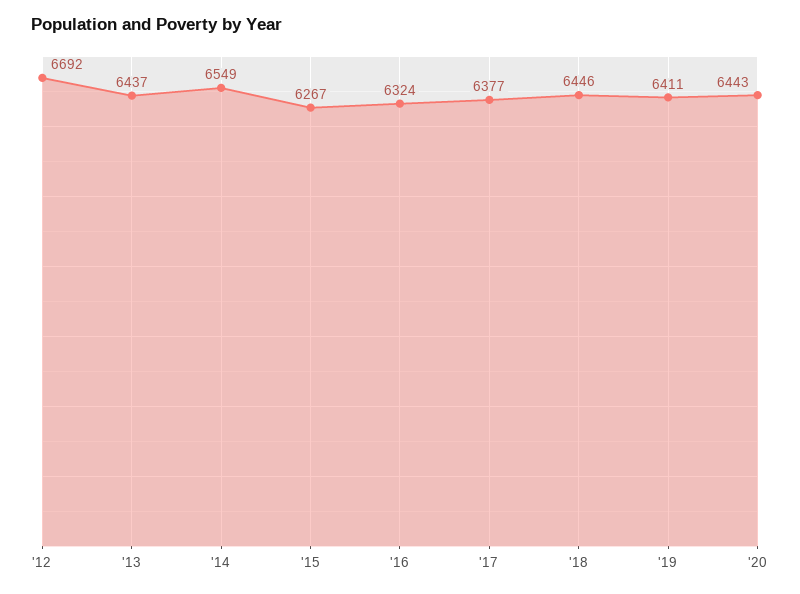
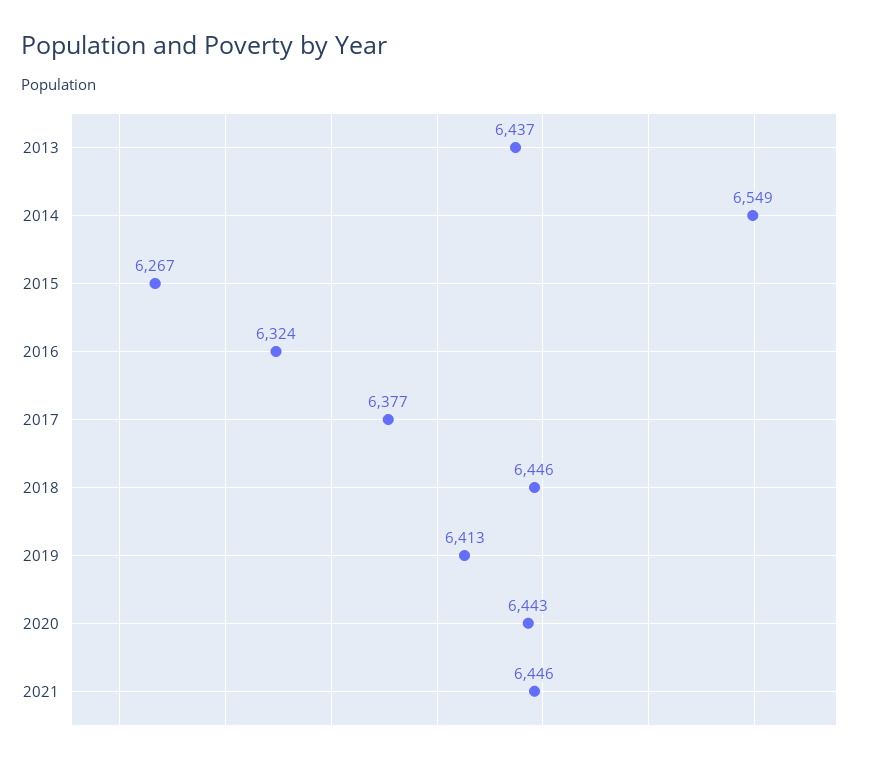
'12: 6692 -> none
'19: 6411 -> 6413
2021: none -> 6446

